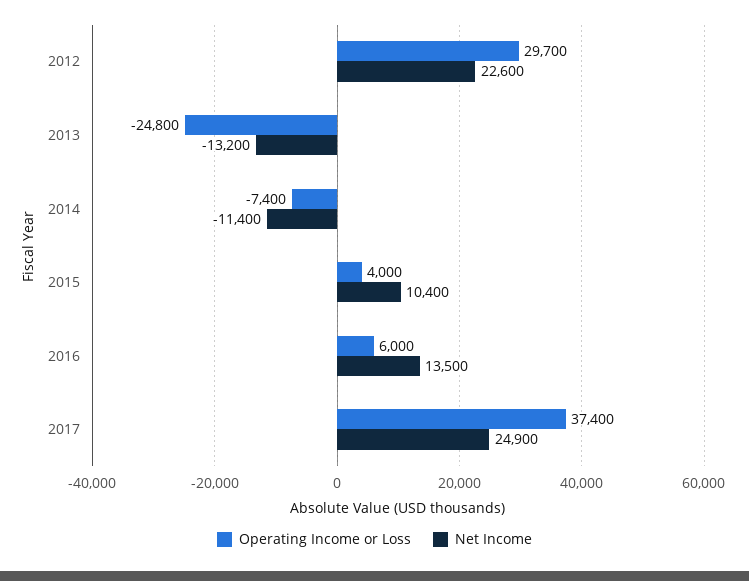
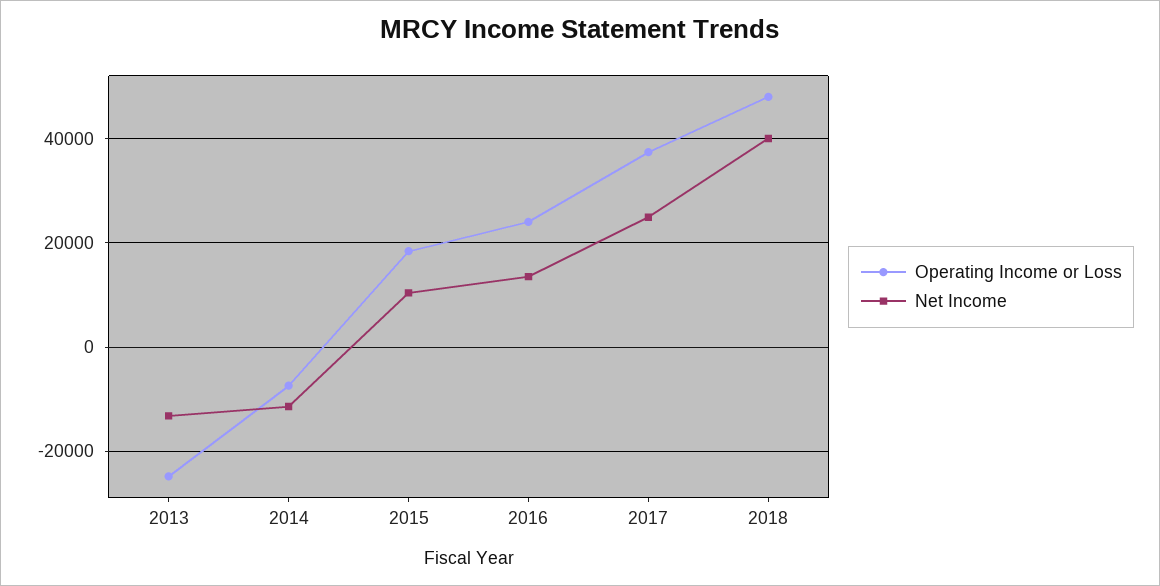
Operating Income or Loss, 2012: 29700 -> none
Net Income, 2012: 22600 -> none
Operating Income or Loss, 2015: 4000 -> 18000
Operating Income or Loss, 2016: 6000 -> 24000
Operating Income or Loss, 2018: none -> 48000
Net Income, 2018: none -> 40000

